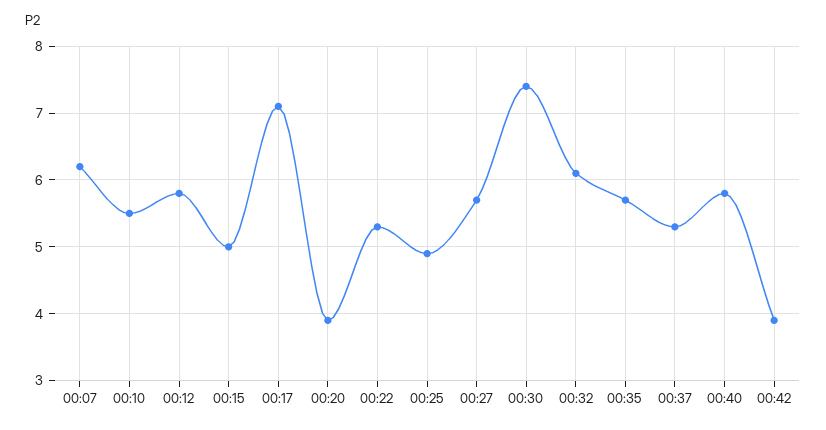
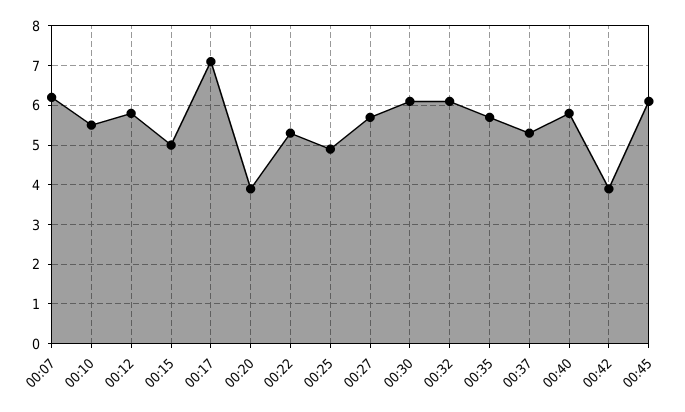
00:30: 7.4 -> 6
00:45: none -> 6

